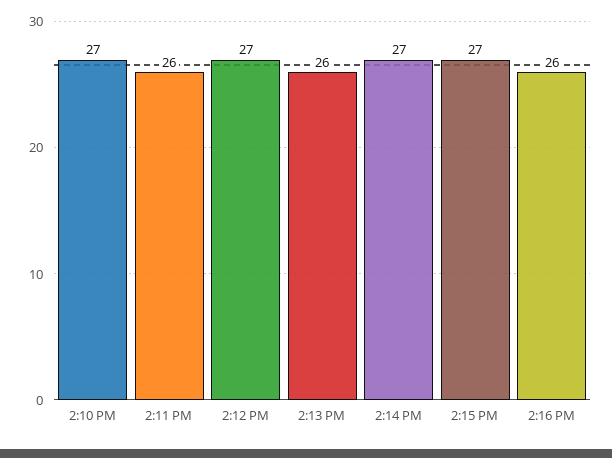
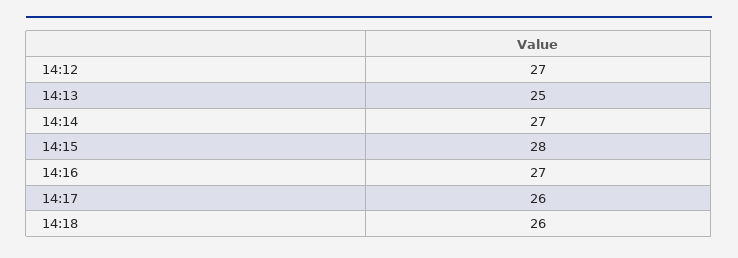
2:10 PM: 27 -> none
2:11 PM: 26 -> none
2:13 PM: 26 -> 25
2:15 PM: 27 -> 28
2:16 PM: 26 -> 27
14:17: none -> 26
14:18: none -> 26

